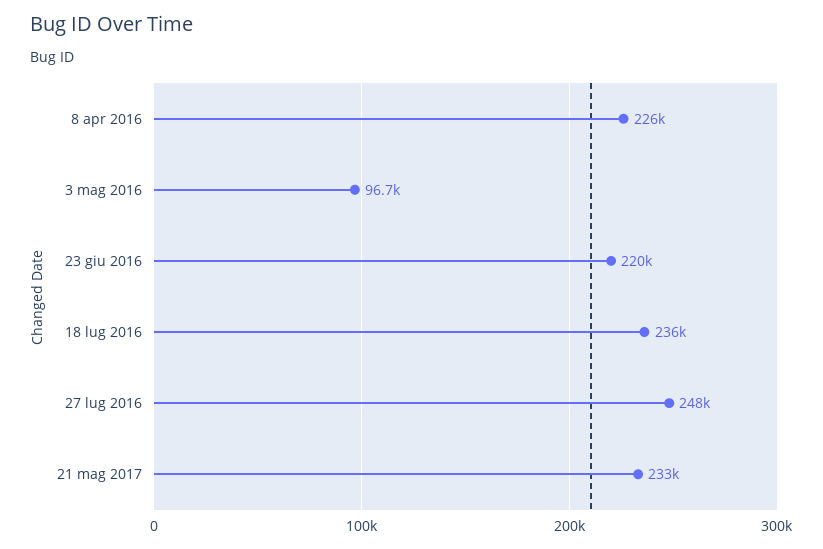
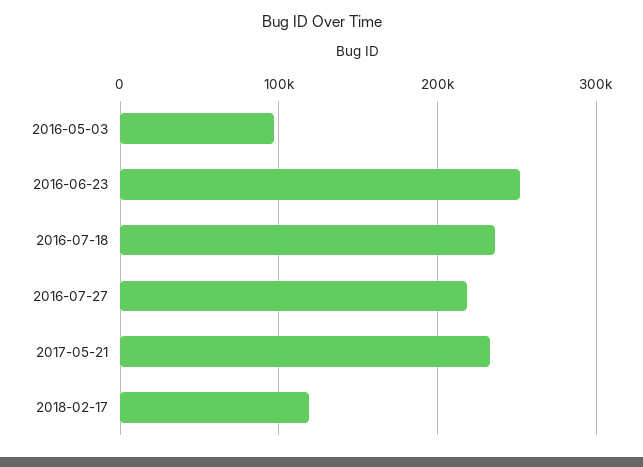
8 apr 2016: 226000 -> none
23 giu 2016: 220000 -> 250000
27 lug 2016: 248000 -> 220000
2018-02-17: none -> 120000

